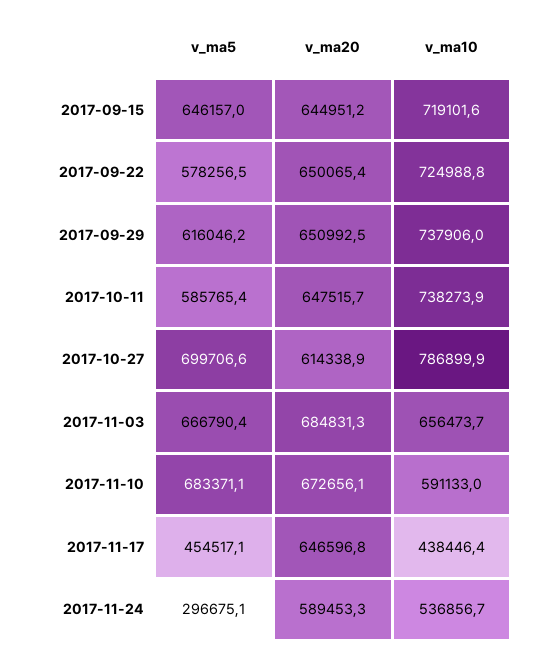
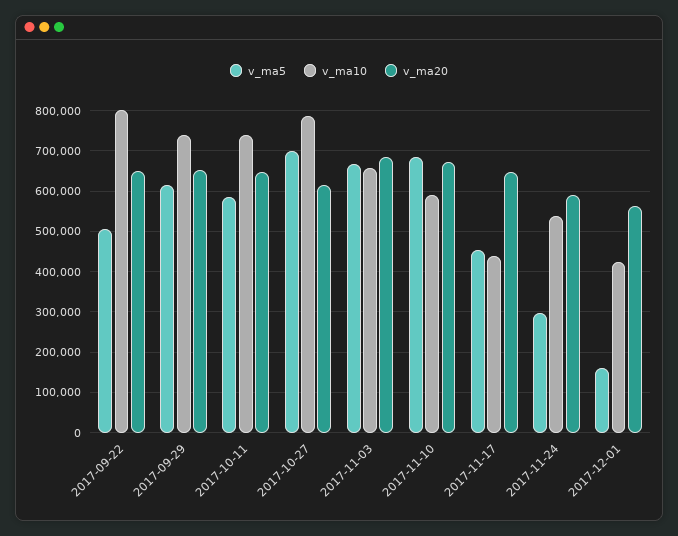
v_ma5, 2017-09-15: 646157 -> none
v_ma20, 2017-09-15: 644951.2 -> none
v_ma10, 2017-09-15: 719101.6 -> none
v_ma5, 2017-09-22: 578256.5 -> 500000
v_ma10, 2017-09-22: 724988.8 -> 800000
v_ma5, 2017-12-01: none -> 160000
v_ma10, 2017-12-01: none -> 420000
v_ma20, 2017-12-01: none -> 560000

